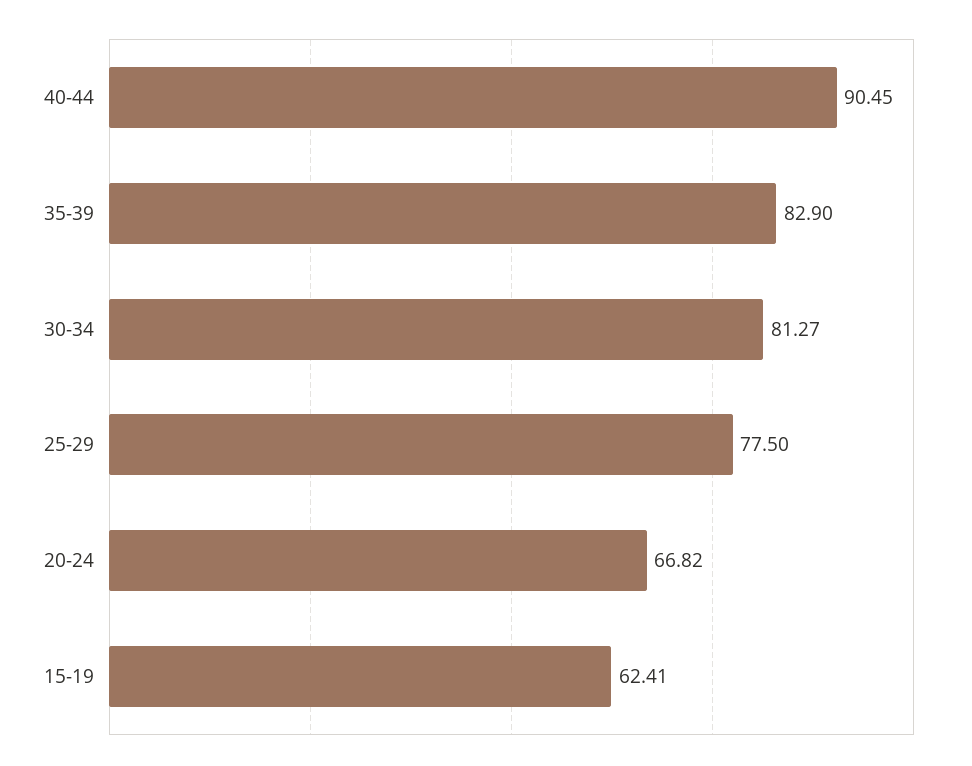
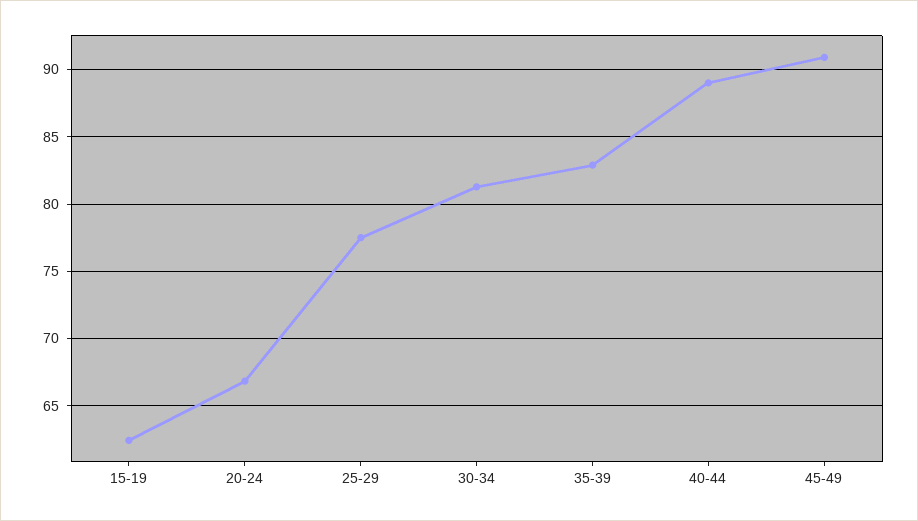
40-44: 90.45 -> 89
45-49: none -> 91

